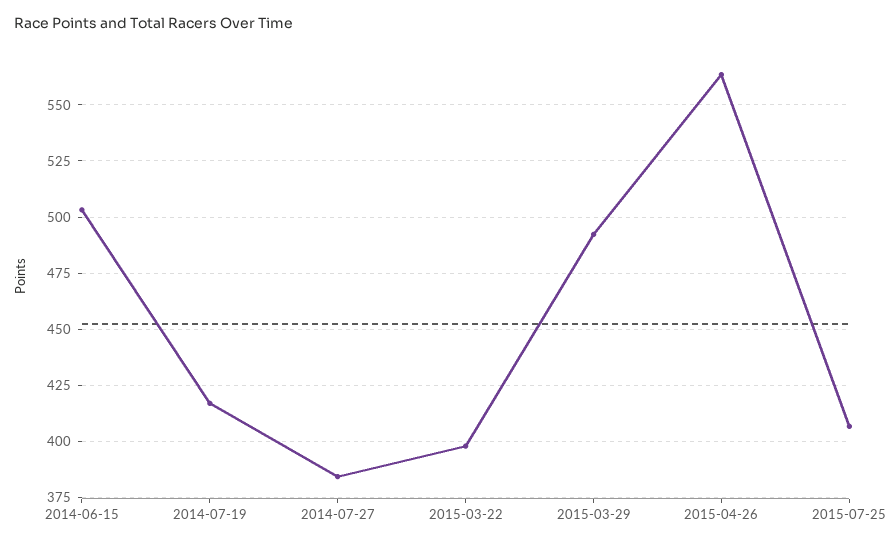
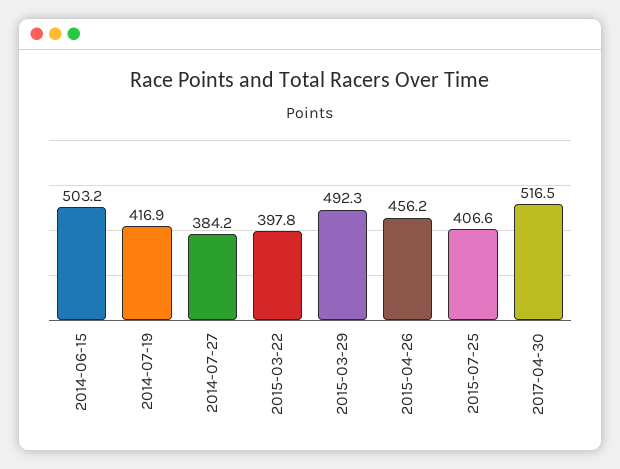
2015-04-26: 565 -> 456.2
2017-04-30: none -> 516.5

